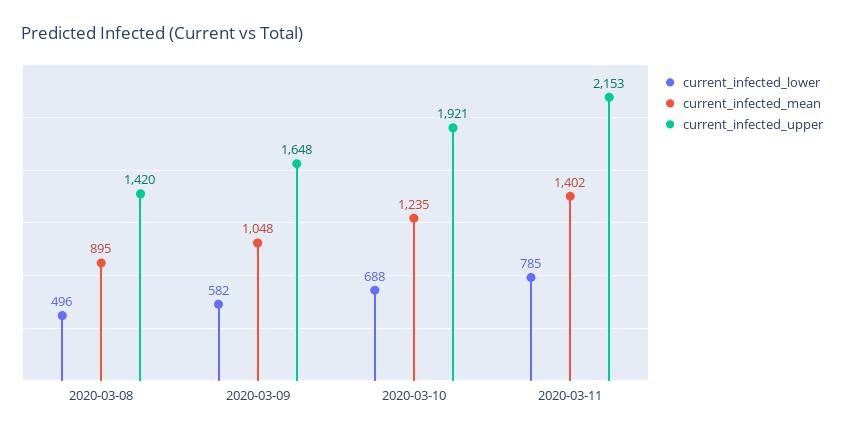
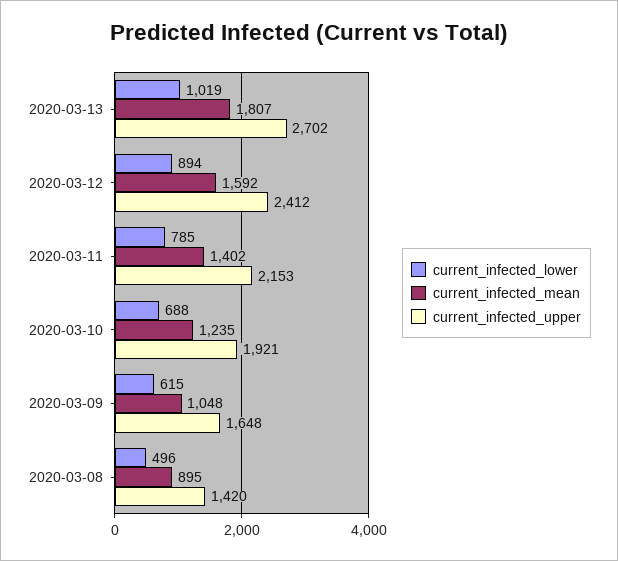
current_infected_lower, 2020-03-09: 582 -> 615
current_infected_lower, 2020-03-13: none -> 1019
current_infected_mean, 2020-03-13: none -> 1807
current_infected_upper, 2020-03-13: none -> 2702
current_infected_lower, 2020-03-12: none -> 894
current_infected_mean, 2020-03-12: none -> 1592
current_infected_upper, 2020-03-12: none -> 2412

